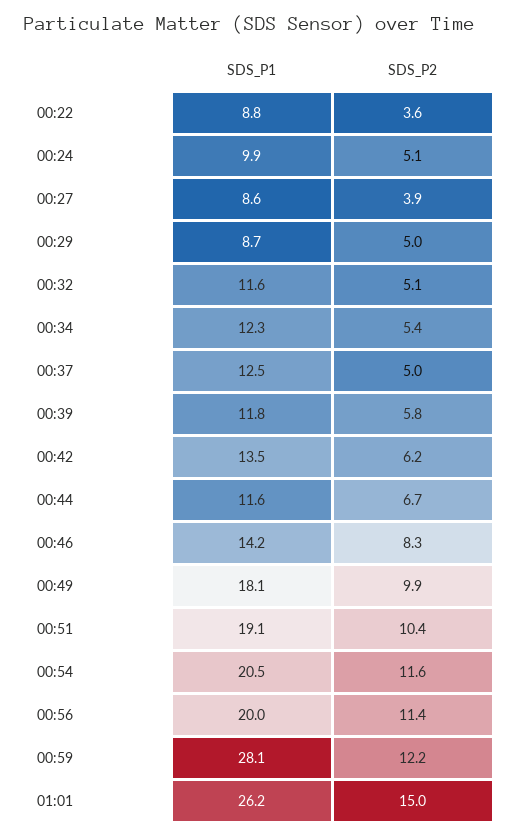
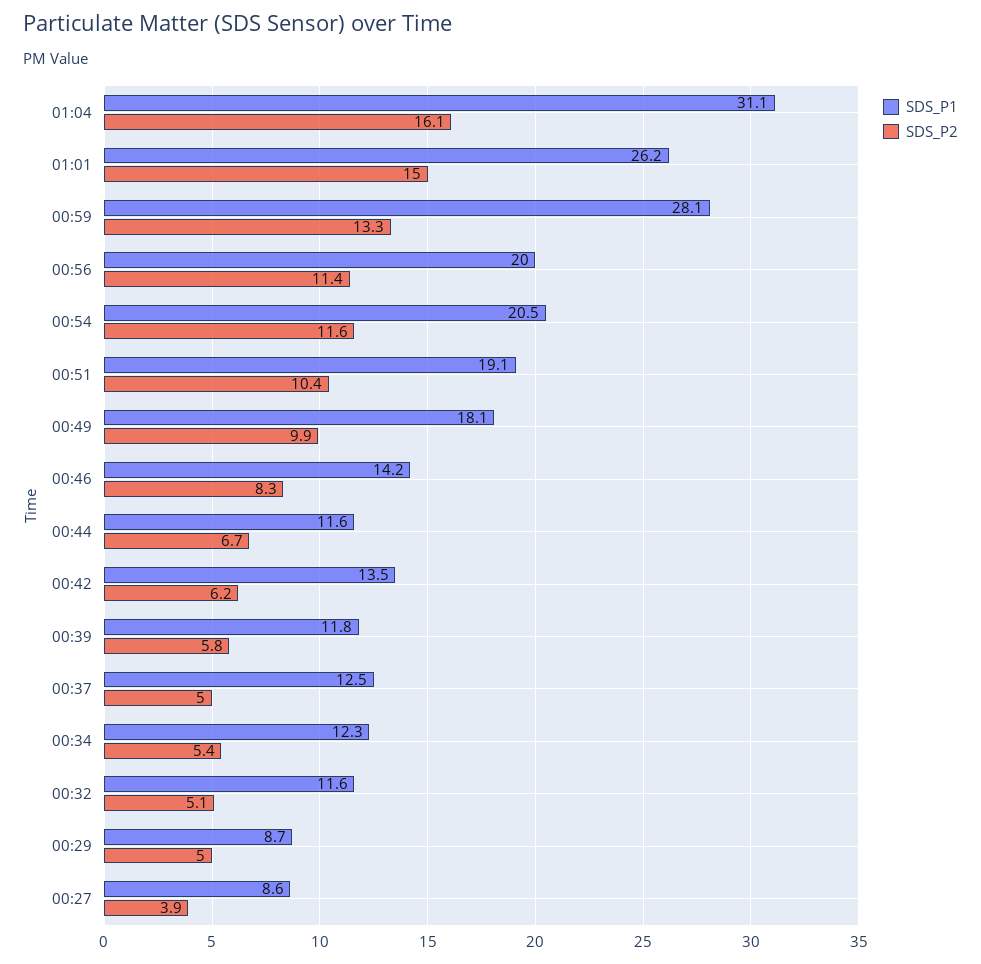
SDS_P1, 00:22: 8.8 -> none
SDS_P2, 00:22: 3.6 -> none
SDS_P1, 00:24: 9.9 -> none
SDS_P2, 00:24: 5.1 -> none
SDS_P2, 00:59: 12.2 -> 13.3
SDS_P1, 01:04: none -> 31.1
SDS_P2, 01:04: none -> 16.1

